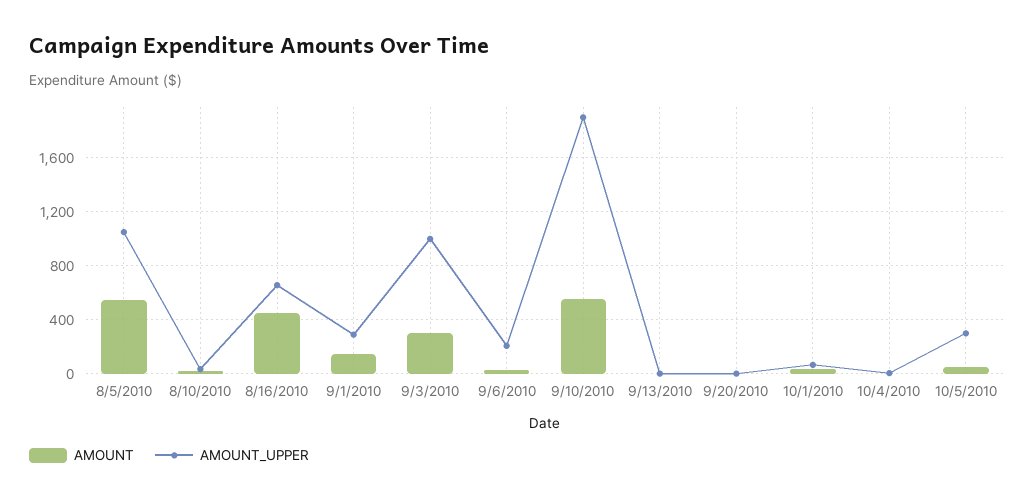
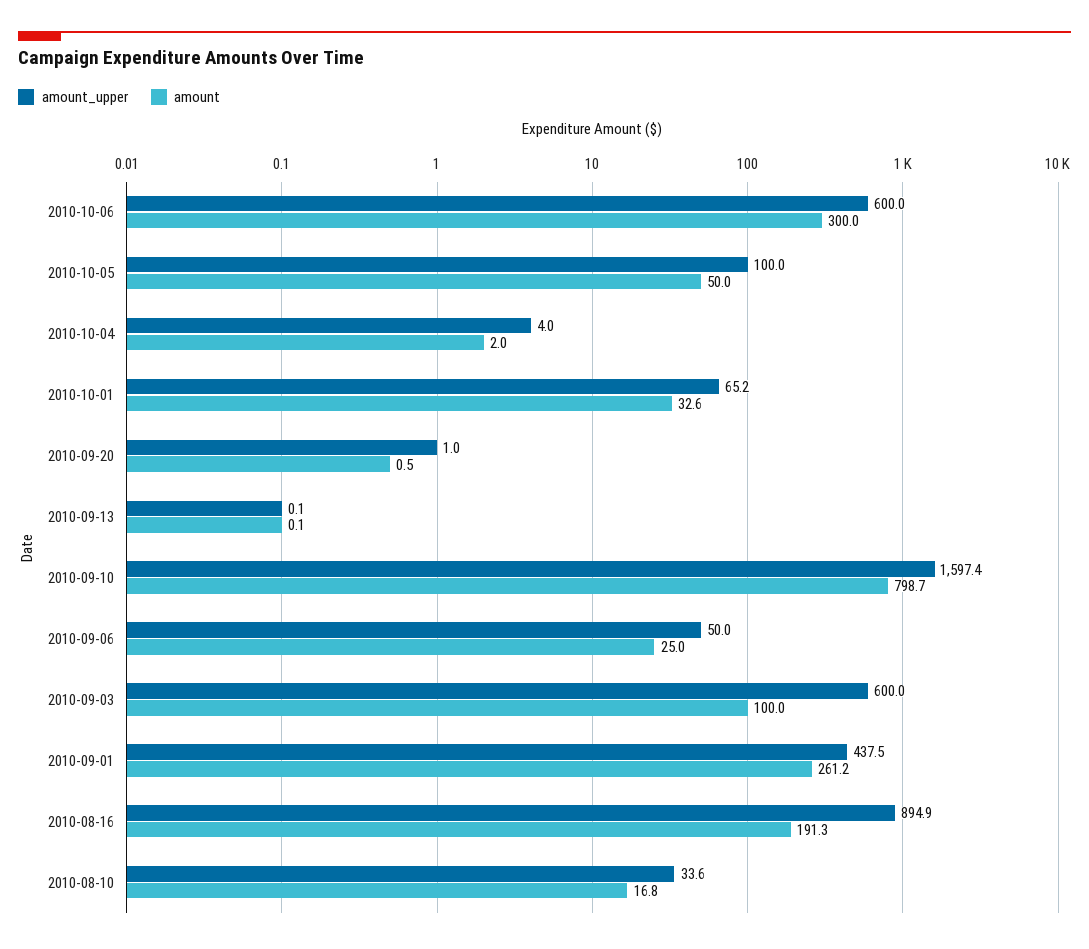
AMOUNT, 8/5/2010: 550 -> none
AMOUNT_UPPER, 8/5/2010: 1050 -> none
AMOUNT, 8/16/2010: 450 -> 191.3
AMOUNT_UPPER, 8/16/2010: 650 -> 894.9
AMOUNT, 9/1/2010: 150 -> 261.2
AMOUNT_UPPER, 9/1/2010: 300 -> 437.5
AMOUNT, 9/3/2010: 300 -> 100
AMOUNT_UPPER, 9/3/2010: 1000 -> 600
AMOUNT_UPPER, 9/6/2010: 200 -> 50
AMOUNT, 9/10/2010: 550 -> 798.7
AMOUNT_UPPER, 9/10/2010: 1900 -> 1597.4
AMOUNT_UPPER, 10/5/2010: 300 -> 100
AMOUNT_UPPER, 2010-10-06: none -> 600
AMOUNT, 2010-10-06: none -> 300

